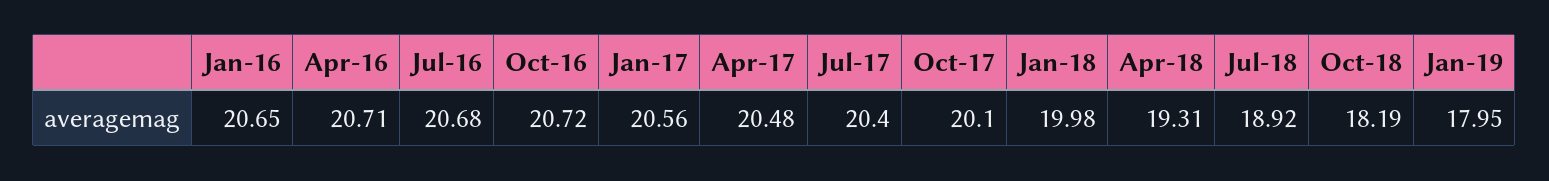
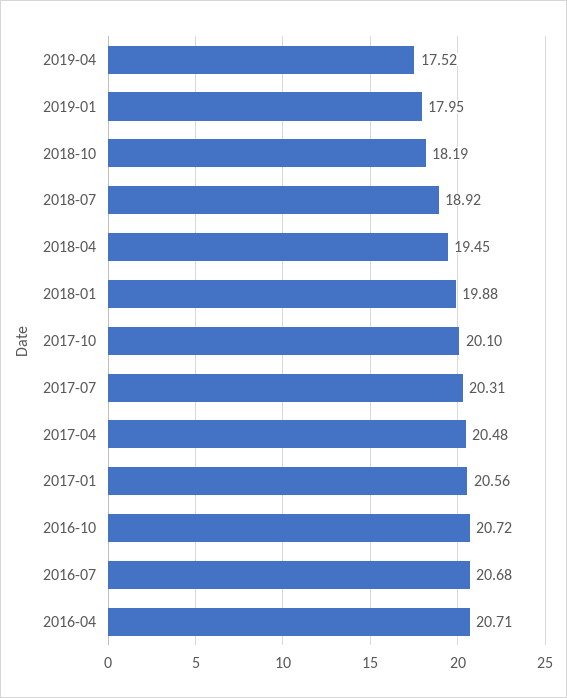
Jan-16: 20.65 -> none
Jul-17: 20.4 -> 20.31
Jan-18: 19.98 -> 19.88
Apr-18: 19.31 -> 19.45
2019-04: none -> 17.52

